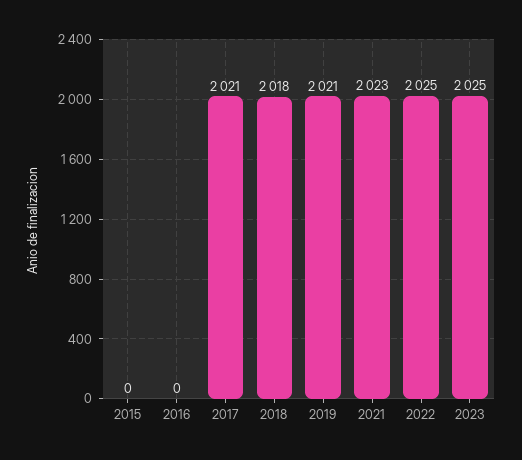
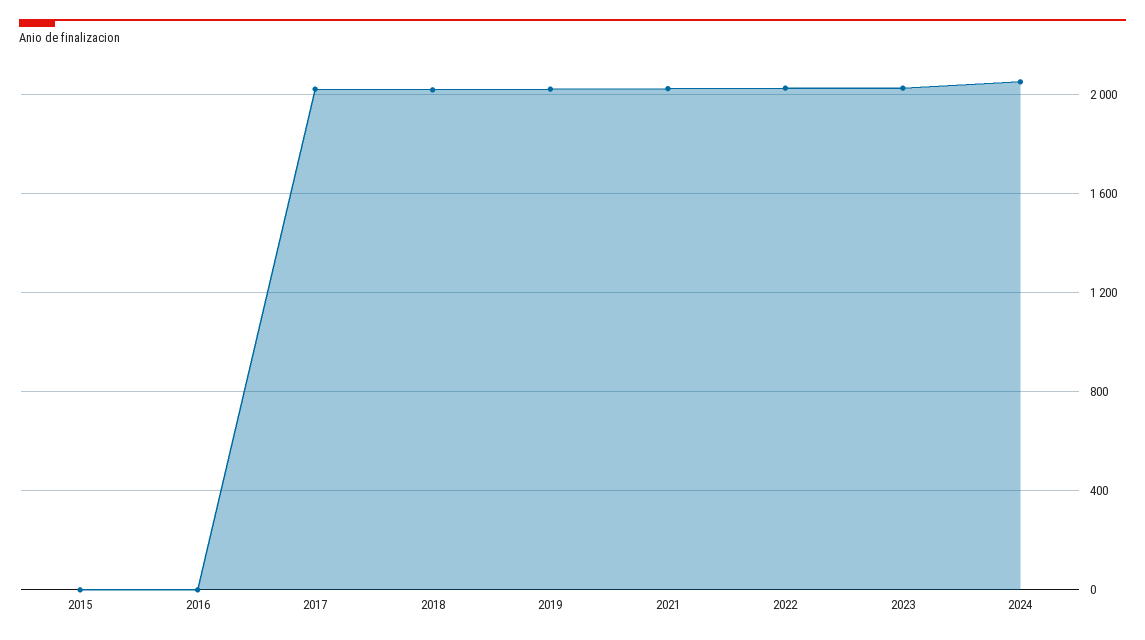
2024: none -> 2050

